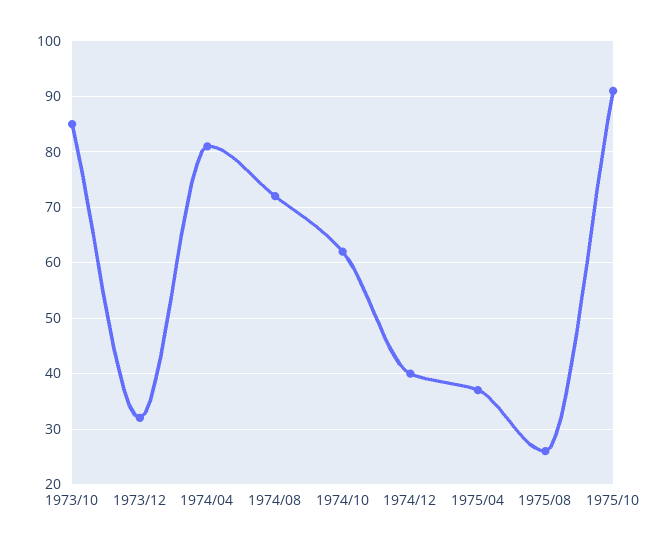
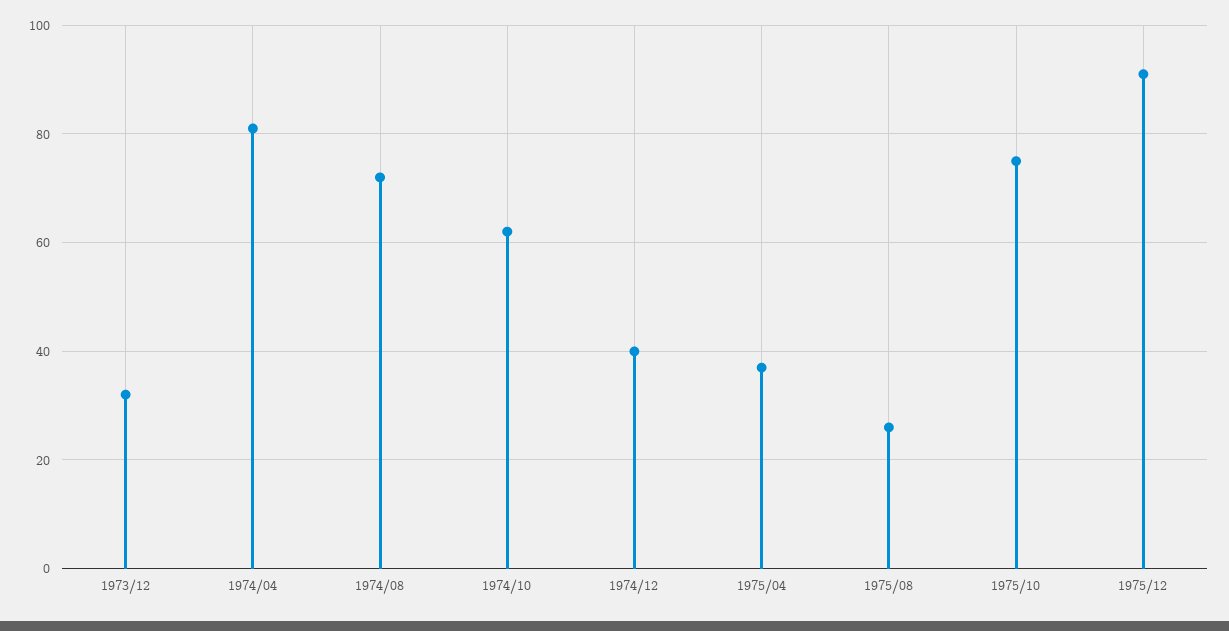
1973/10: 85 -> none
1975/10: 90 -> 75
1975/12: none -> 90

